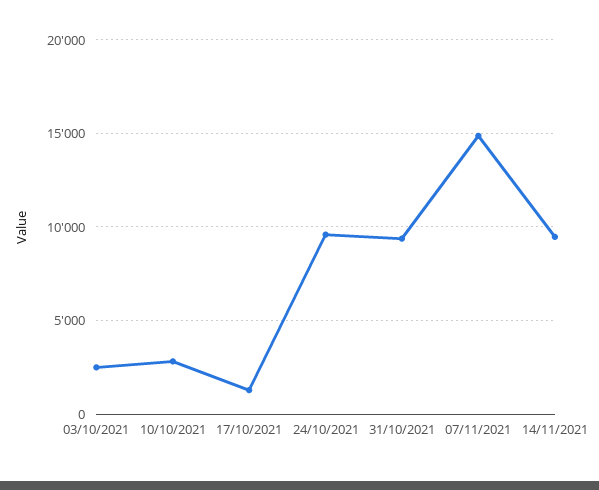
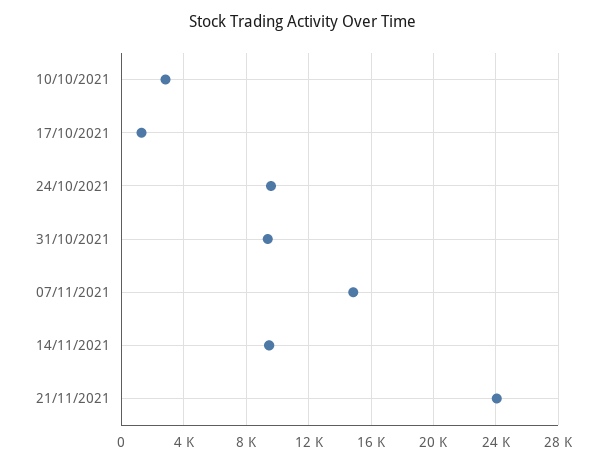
03/10/2021: 2500 -> none
21/11/2021: none -> 24000

